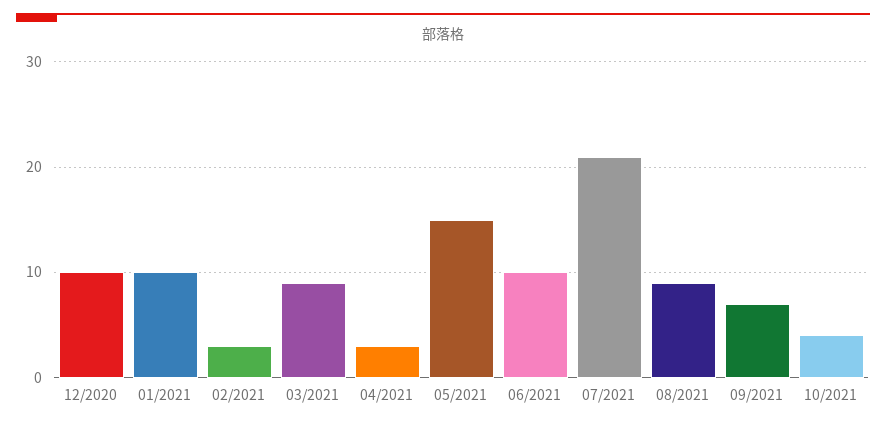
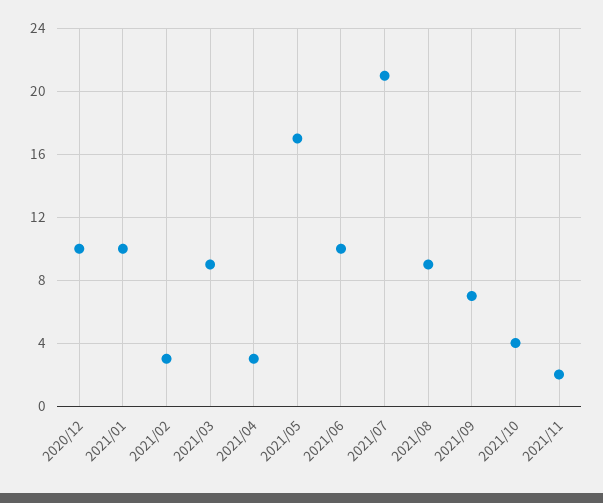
05/2021: 15 -> 17
2021/11: none -> 2

